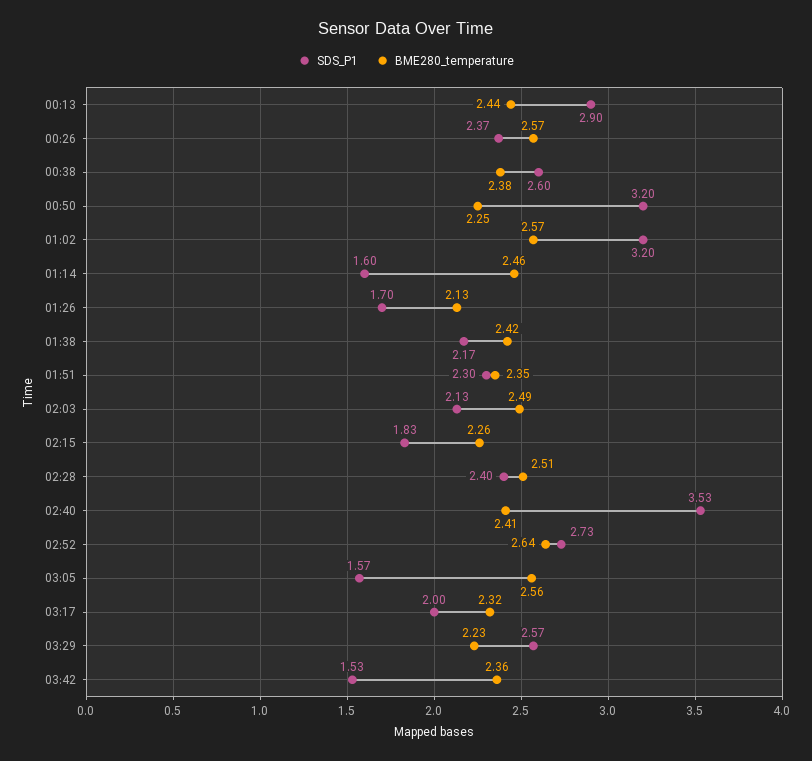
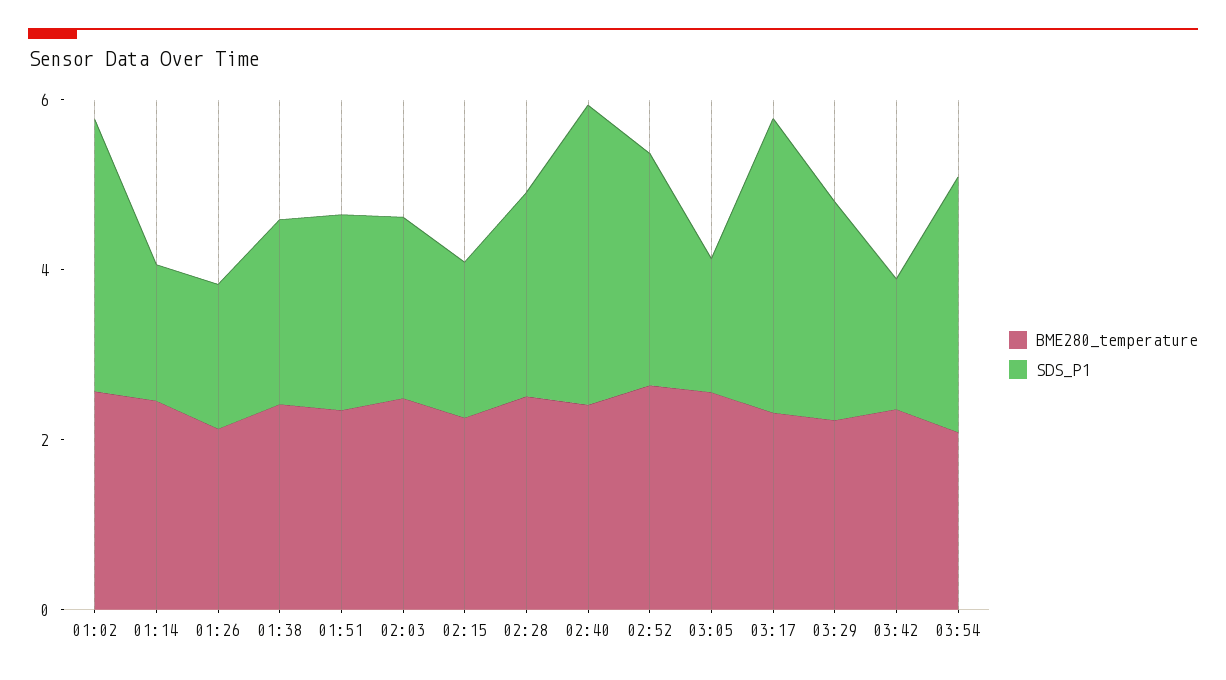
SDS_P1, 00:13: 2.9 -> none
BME280_temperature, 00:13: 2.44 -> none
SDS_P1, 00:26: 2.37 -> none
BME280_temperature, 00:26: 2.57 -> none
SDS_P1, 00:38: 2.6 -> none
BME280_temperature, 00:38: 2.38 -> none
SDS_P1, 00:50: 3.2 -> none
BME280_temperature, 00:50: 2.25 -> none
SDS_P1, 03:17: 2 -> 3.5
BME280_temperature, 03:54: none -> 2
SDS_P1, 03:54: none -> 3

